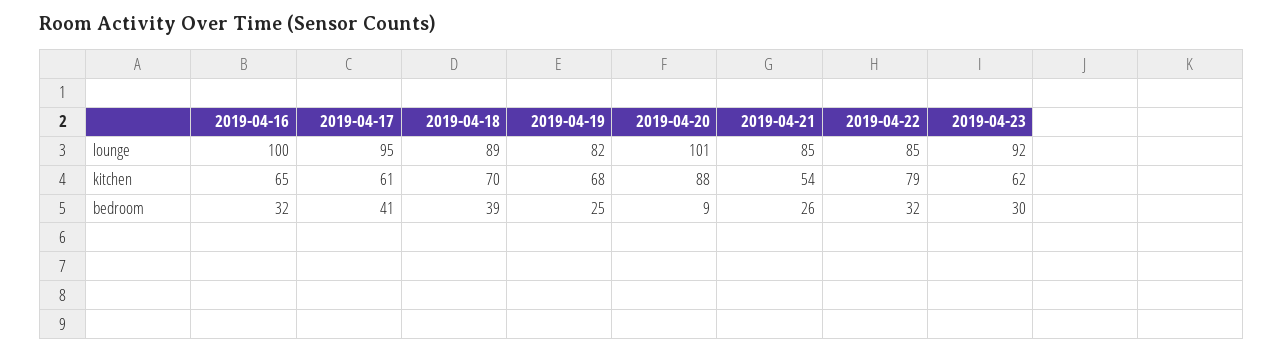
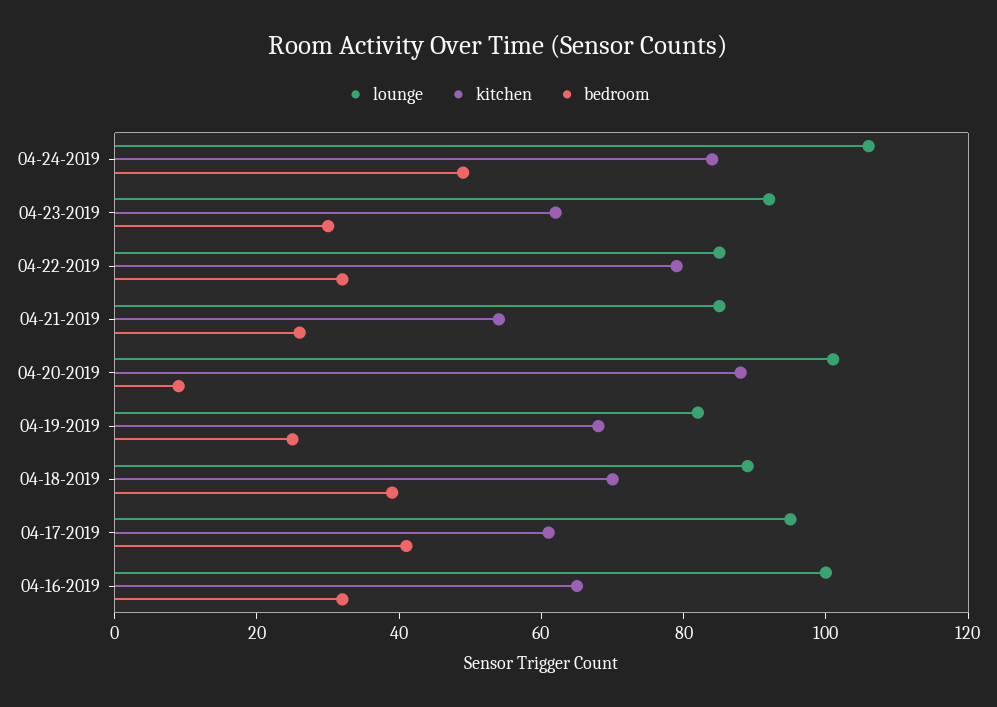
lounge, 04-24-2019: none -> 105
kitchen, 04-24-2019: none -> 85
bedroom, 04-24-2019: none -> 50

